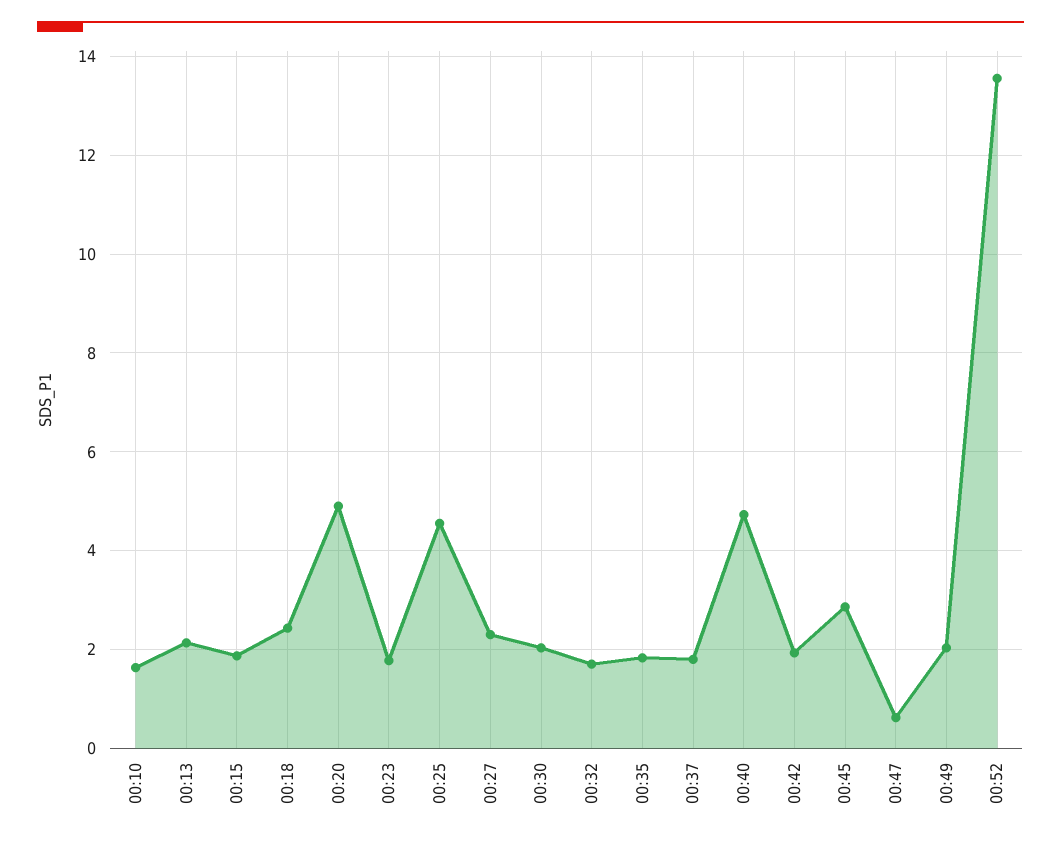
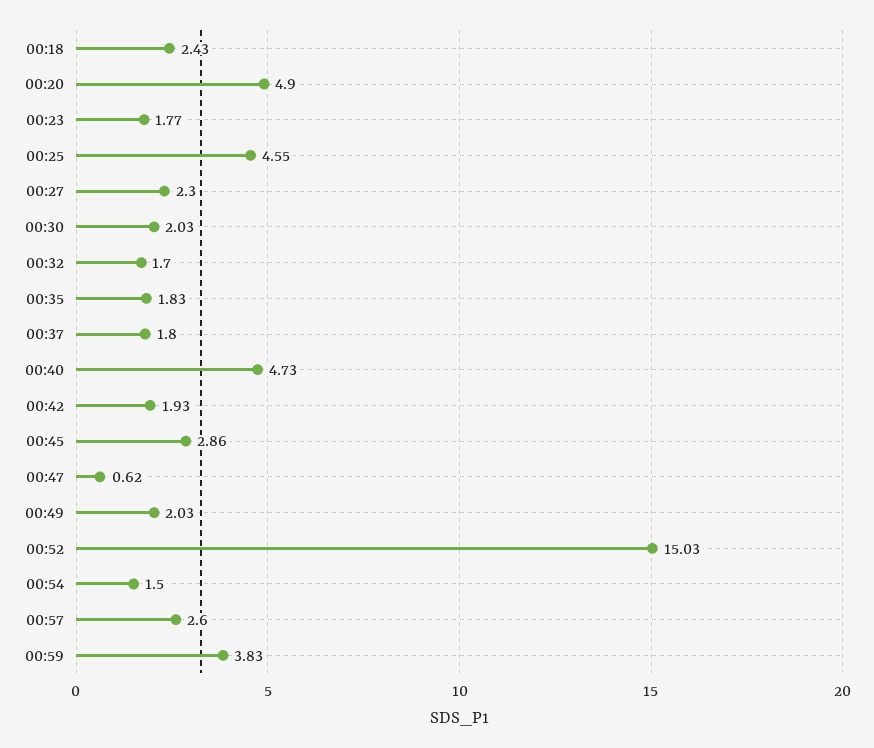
00:10: 1.6 -> none
00:13: 2.2 -> none
00:15: 1.8 -> none
00:52: 13.6 -> 15.03
00:54: none -> 1.5
00:57: none -> 2.6
00:59: none -> 3.83

